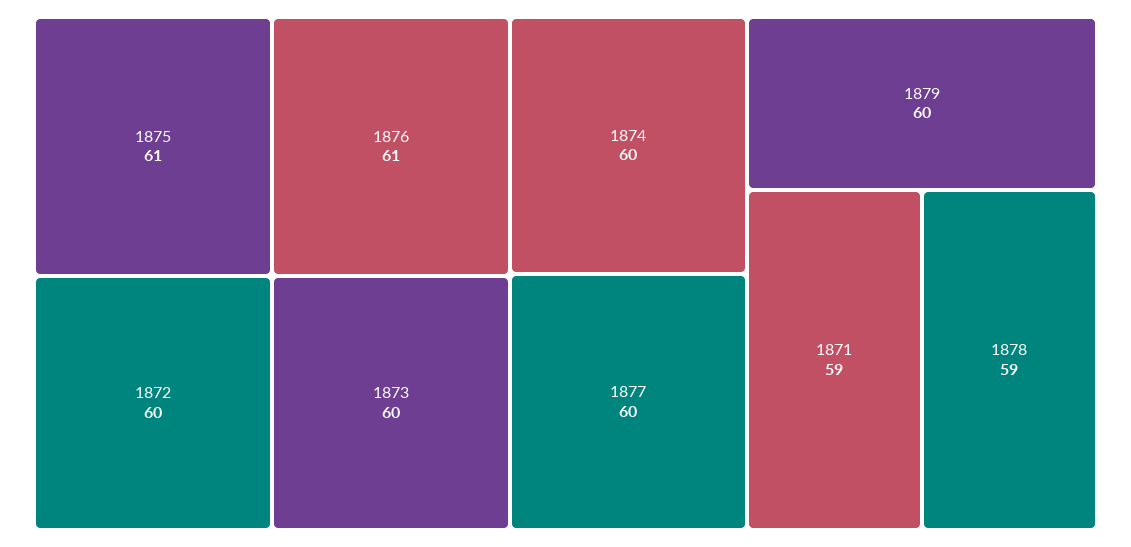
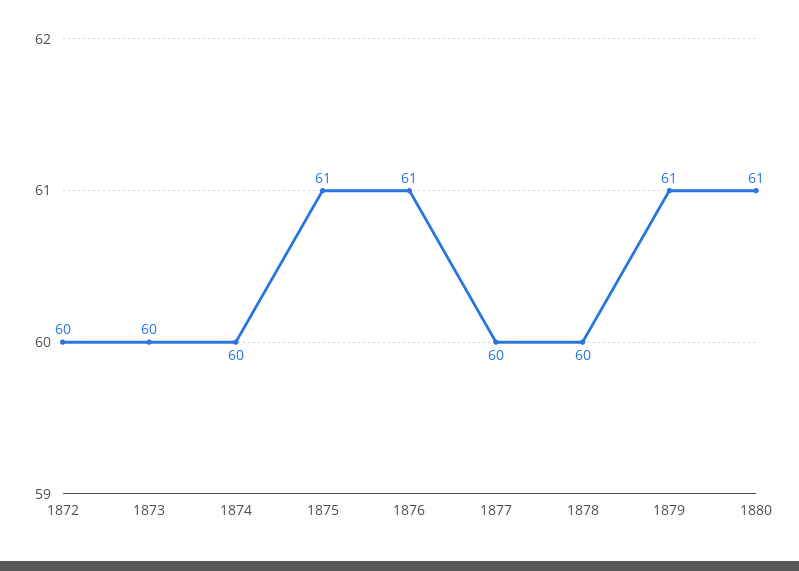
1879: 60 -> 61
1871: 59 -> none
1878: 59 -> 60
1880: none -> 61

